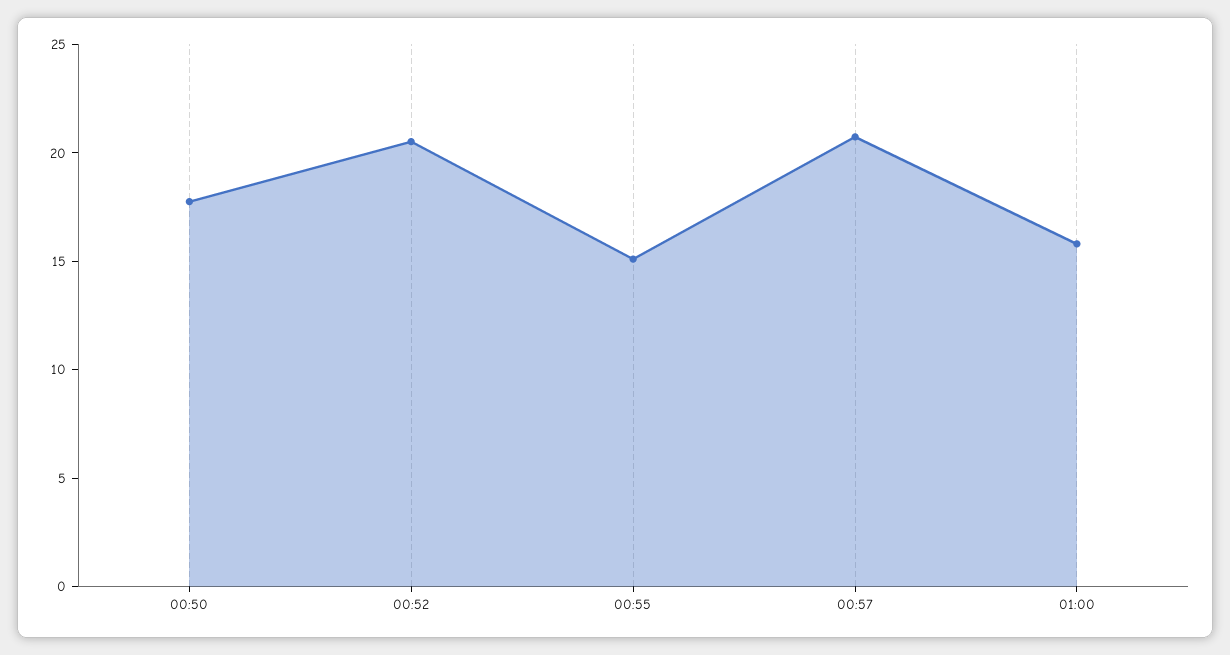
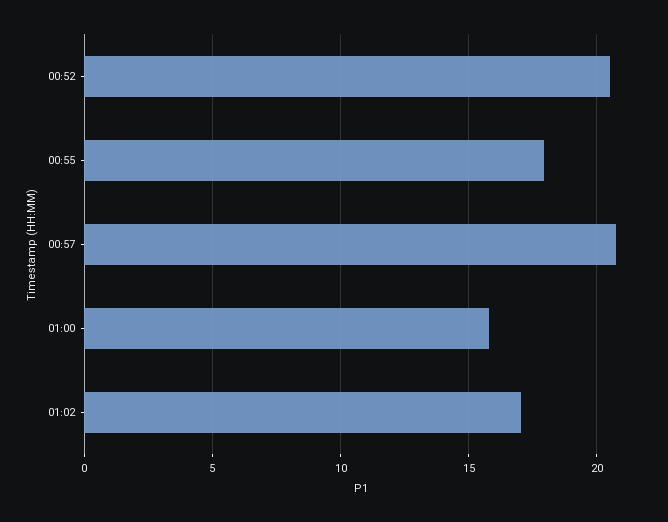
00:50: 18 -> none
00:55: 15 -> 18
01:02: none -> 17

